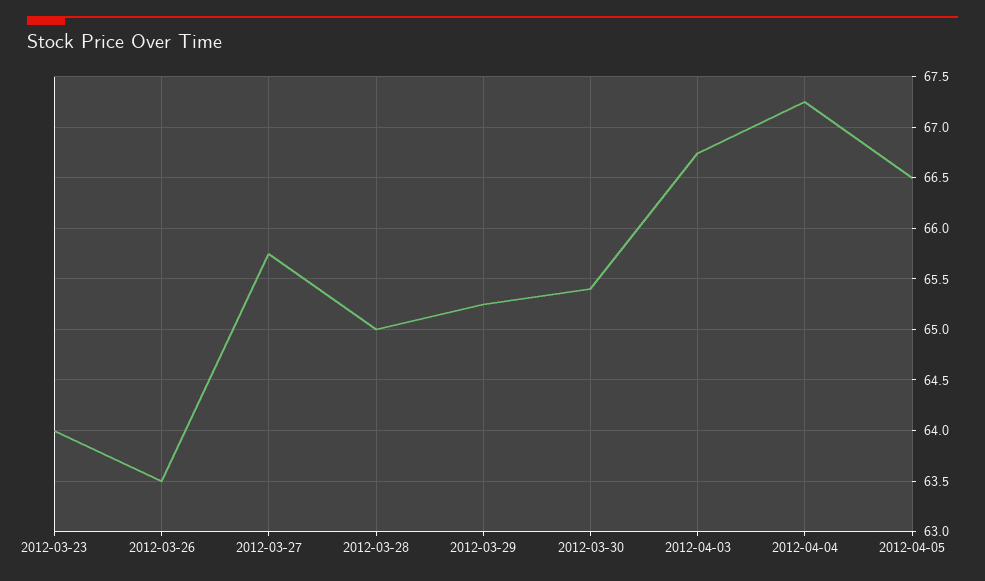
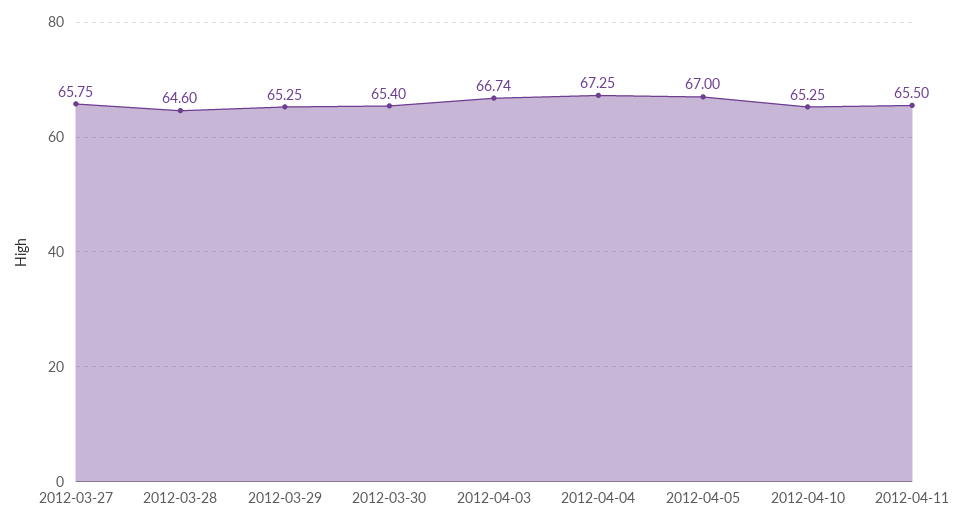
2012-03-23: 64 -> none
2012-03-26: 63.5 -> none
2012-03-28: 65 -> 64.6
2012-04-05: 66.5 -> 67
2012-04-10: none -> 65.25
2012-04-11: none -> 65.5

